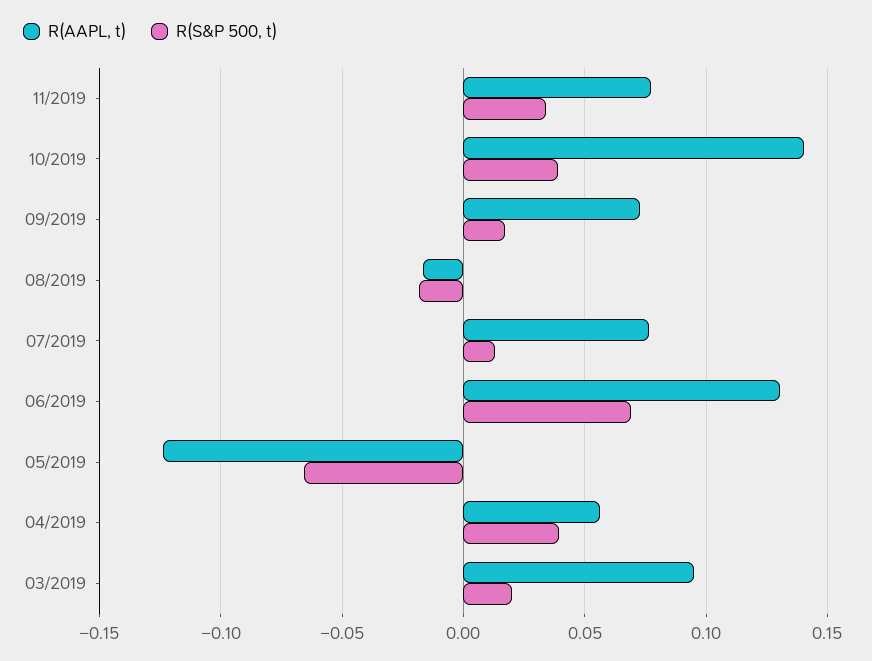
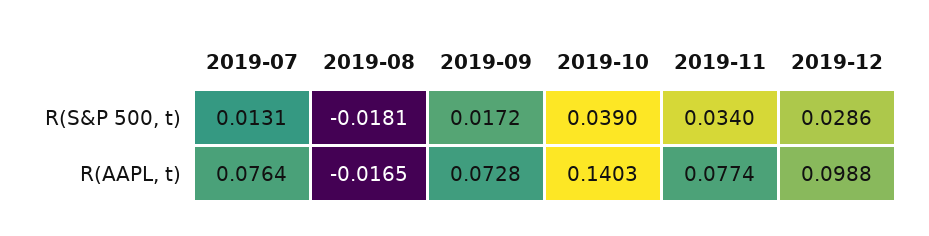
R(AAPL, t), 06/2019: 0.13 -> none
R(S&P 500, t), 06/2019: 0.07 -> none
R(AAPL, t), 05/2019: -0.125 -> none
R(S&P 500, t), 05/2019: -0.065 -> none
R(AAPL, t), 04/2019: 0.055 -> none
R(S&P 500, t), 04/2019: 0.04 -> none
R(AAPL, t), 03/2019: 0.095 -> none
R(S&P 500, t), 03/2019: 0.02 -> none
R(S&P 500, t), 2019-12: none -> 0.0286
R(AAPL, t), 2019-12: none -> 0.0988

